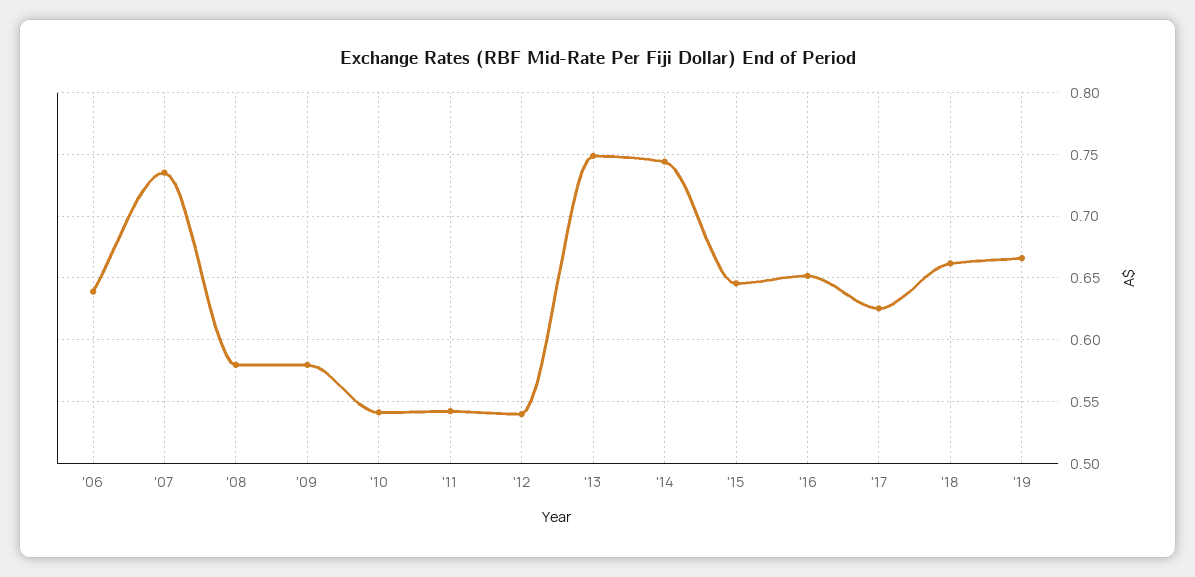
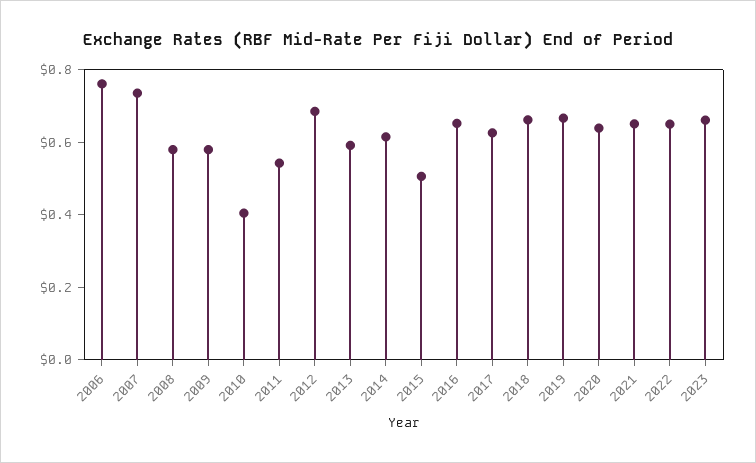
'06: 0.64 -> 0.75
'10: 0.54 -> 0.4
'12: 0.54 -> 0.7
'13: 0.75 -> 0.6
'14: 0.745 -> 0.6
'15: 0.645 -> 0.5
2020: none -> 0.65
2021: none -> 0.65
2022: none -> 0.65
2023: none -> 0.65

